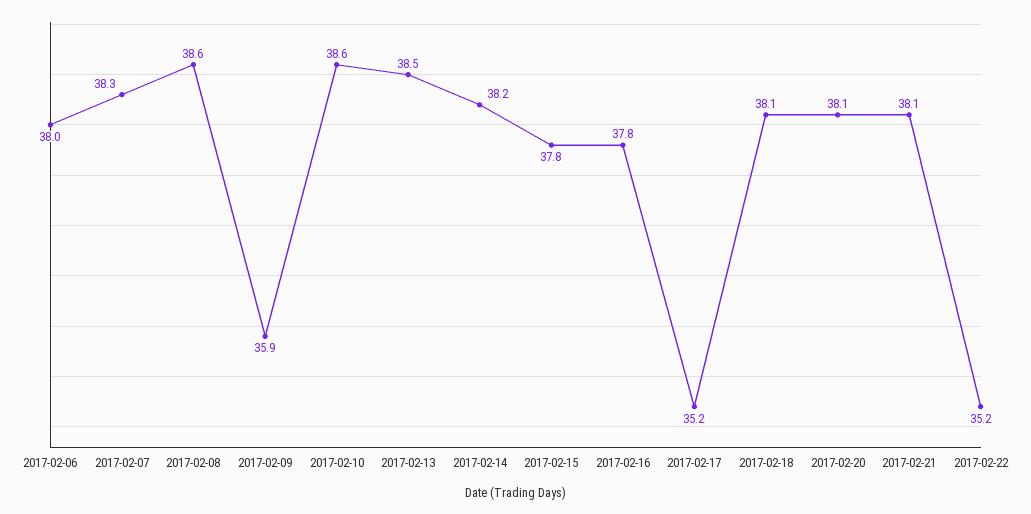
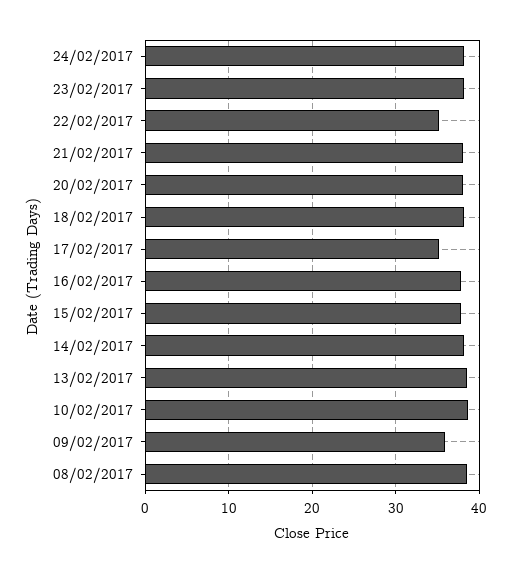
2017-02-06: 38 -> none
2017-02-07: 38.3 -> none
24/02/2017: none -> 38
23/02/2017: none -> 38

